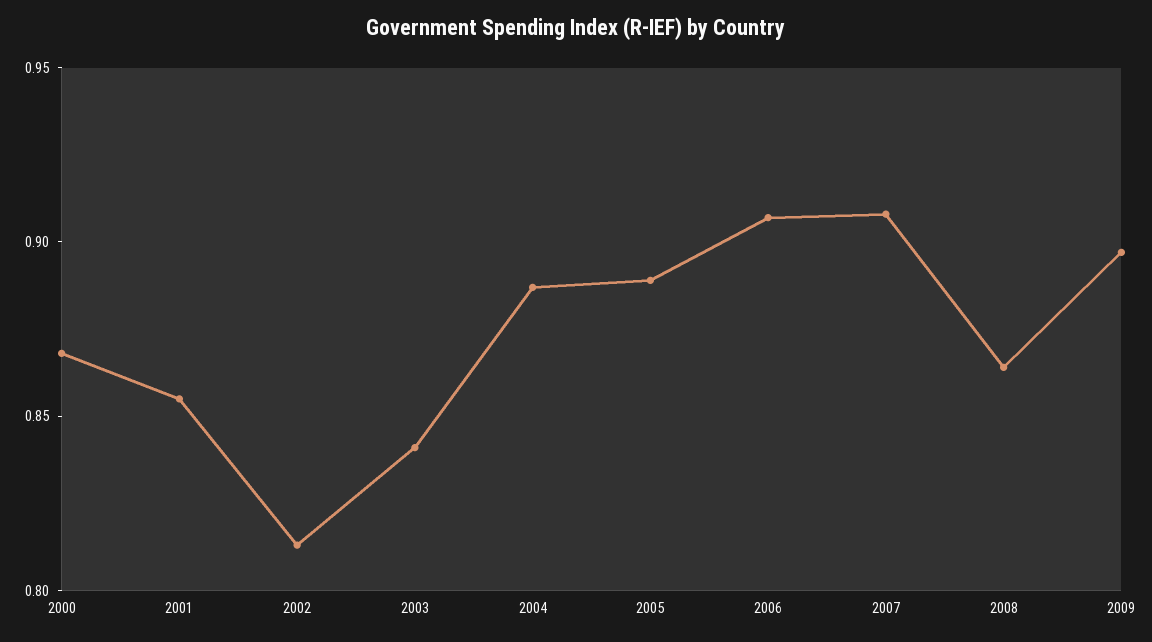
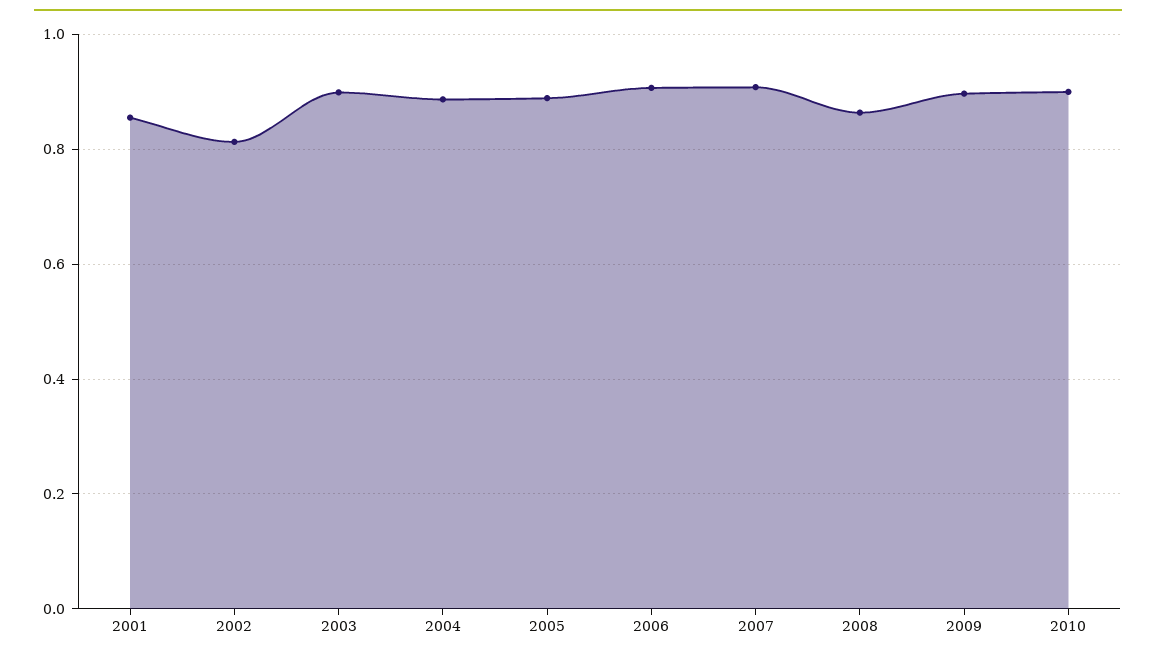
2000: 0.87 -> none
2003: 0.84 -> 0.9
2010: none -> 0.9

